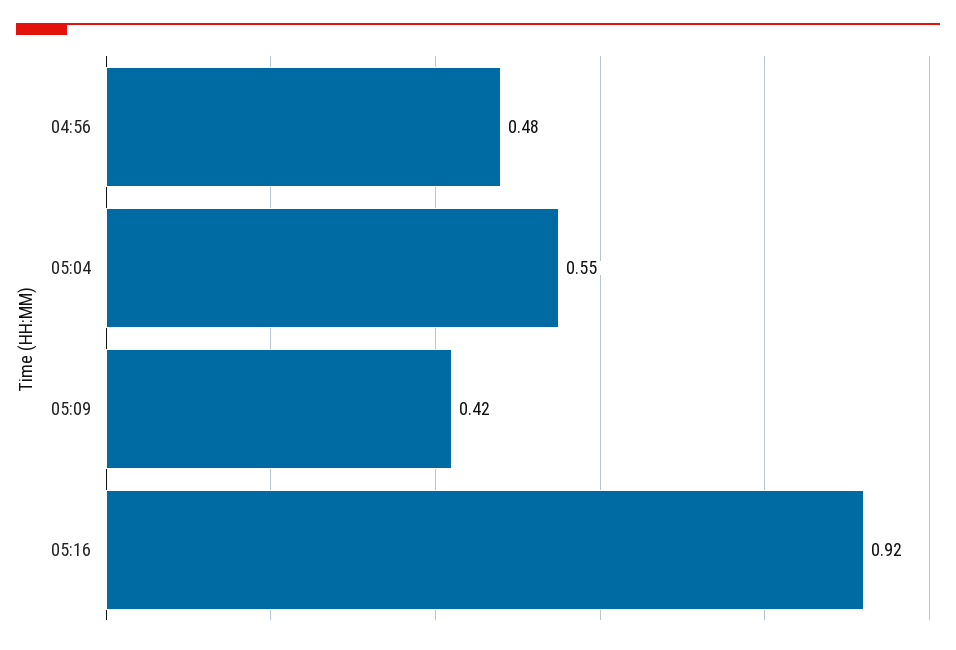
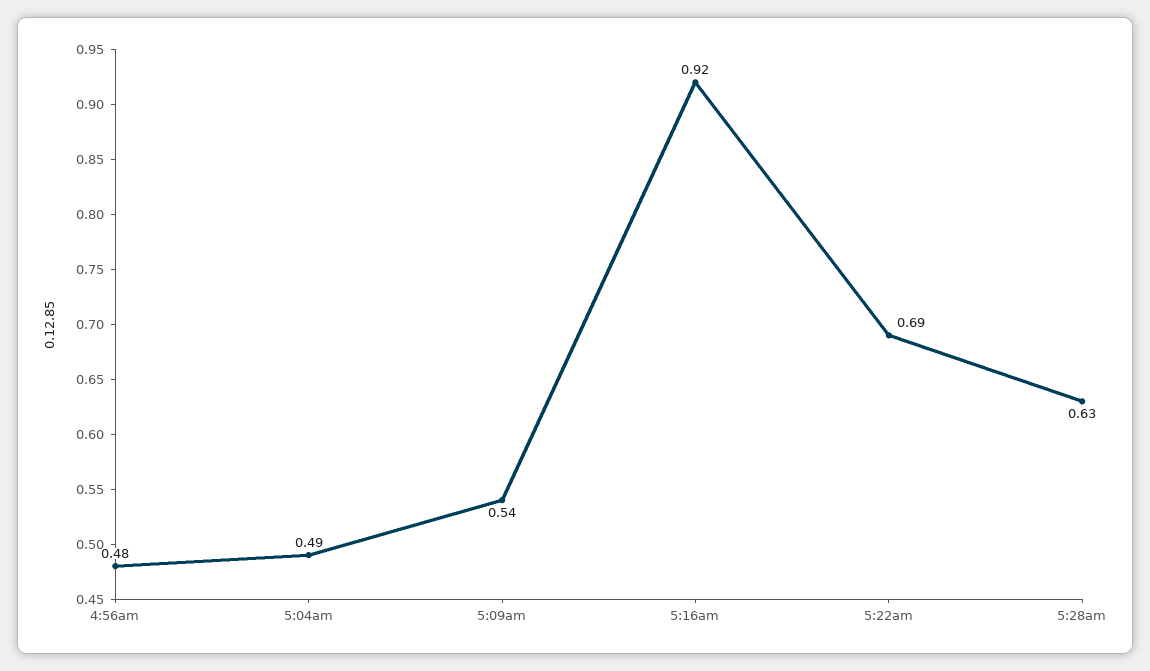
05:04: 0.55 -> 0.49
05:09: 0.42 -> 0.54
5:22am: none -> 0.69
5:28am: none -> 0.63

